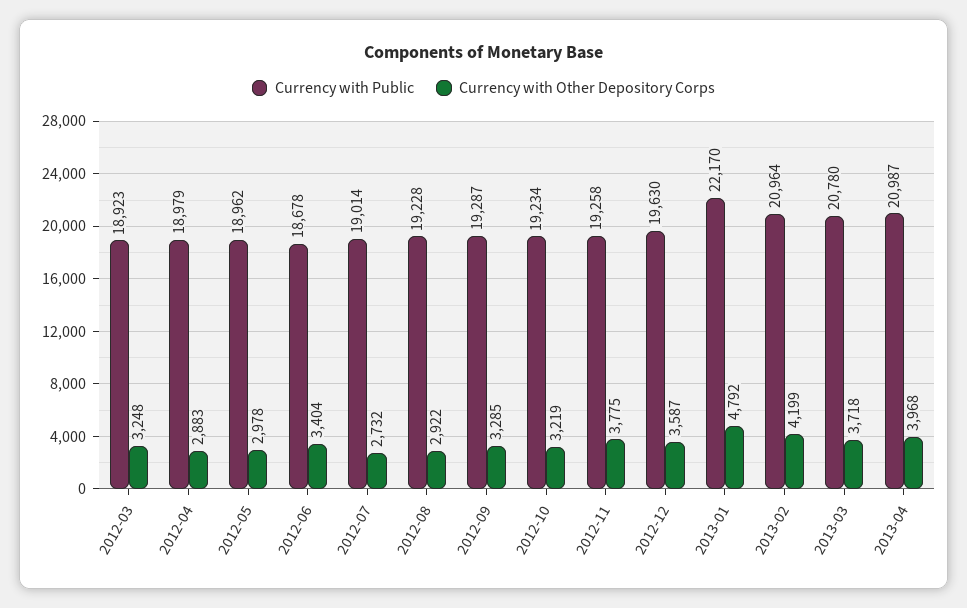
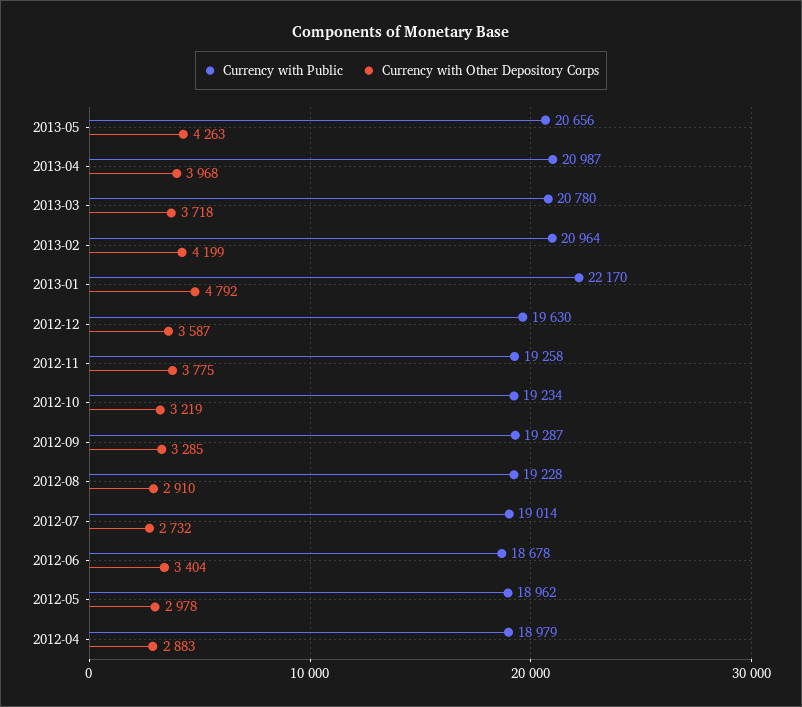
Currency with Public, 2012-03: 18923 -> none
Currency with Other Depository Corps, 2012-03: 3248 -> none
Currency with Other Depository Corps, 2012-08: 2922 -> 2910
Currency with Public, 2013-05: none -> 20656
Currency with Other Depository Corps, 2013-05: none -> 4263

